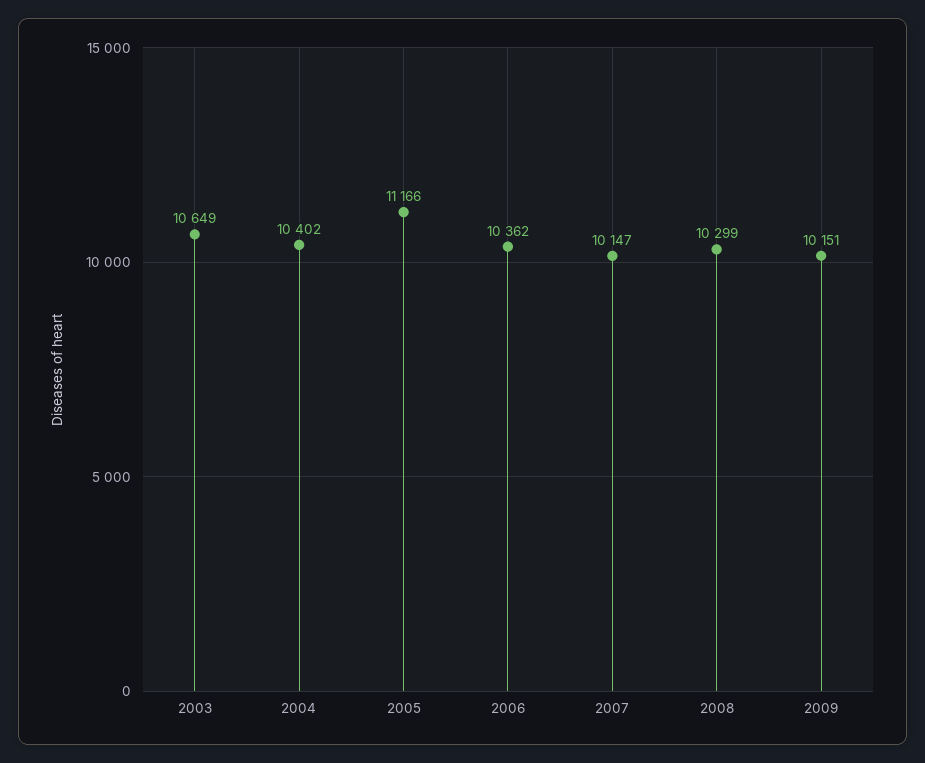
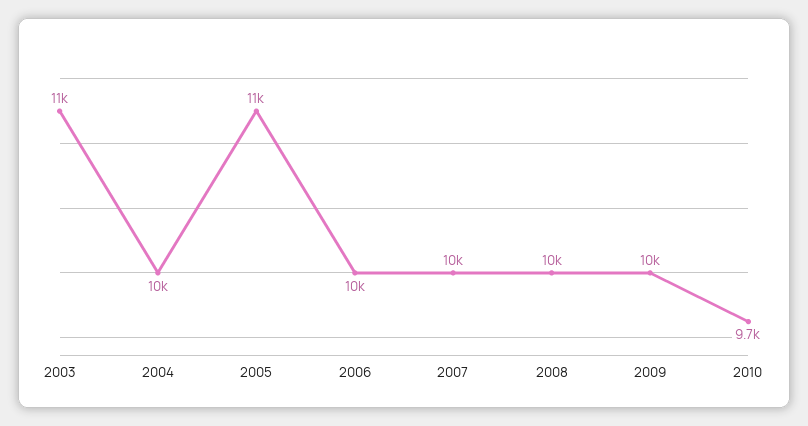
2010: none -> 9700

